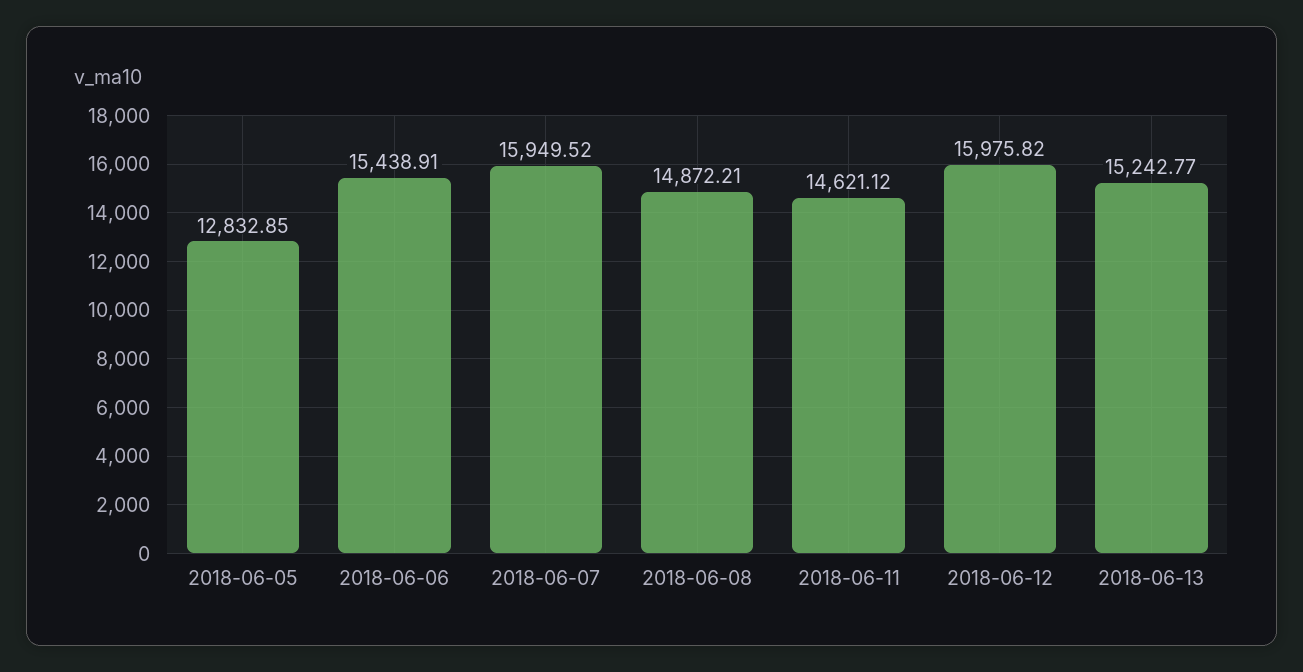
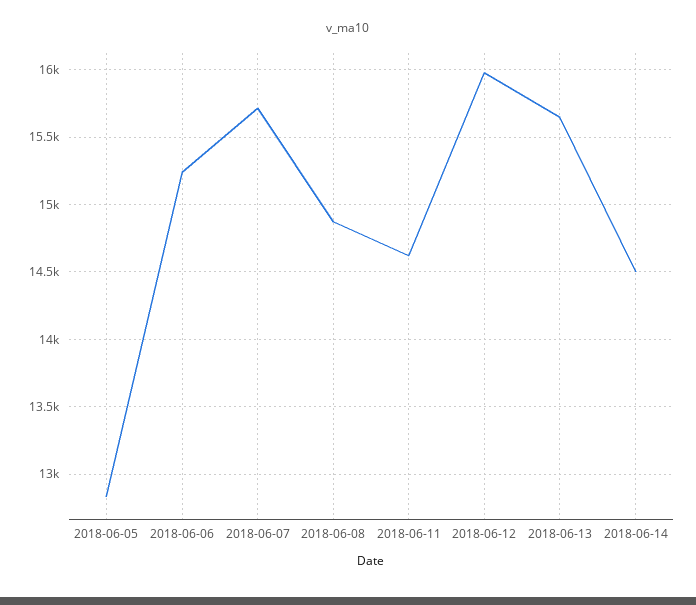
2018-06-06: 15438.91 -> 15250
2018-06-07: 15949.52 -> 15700
2018-06-13: 15242.77 -> 15650
2018-06-14: none -> 14500

